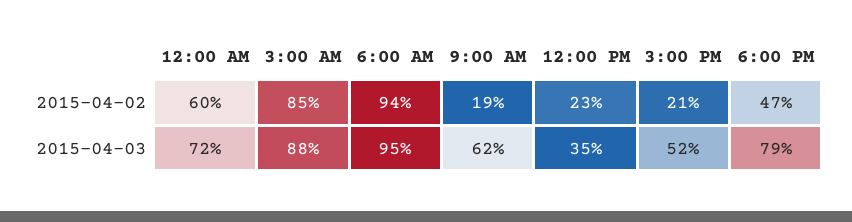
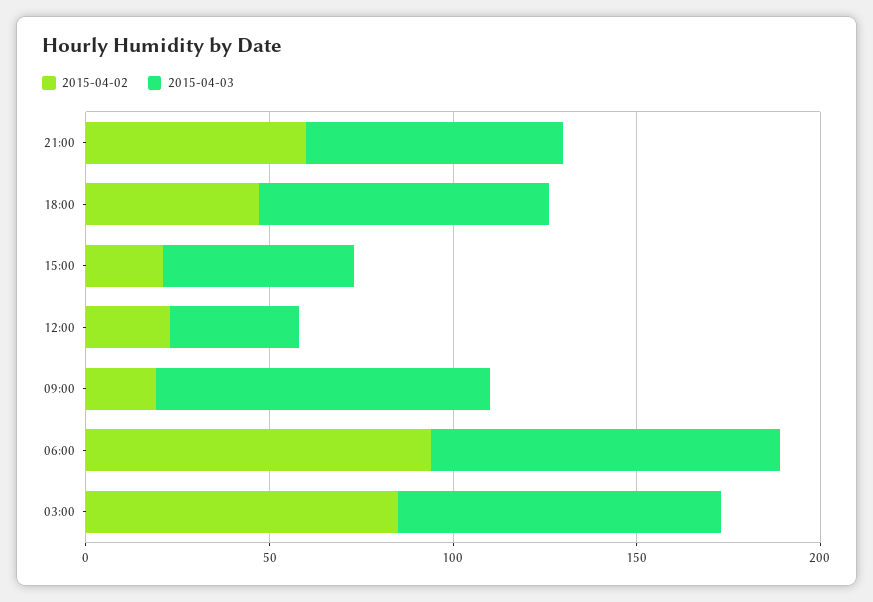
2015-04-02, 12:00 AM: 60 -> none
2015-04-03, 12:00 AM: 72 -> none
2015-04-03, 9:00 AM: 62 -> 90
2015-04-02, 21:00: none -> 60
2015-04-03, 21:00: none -> 70

